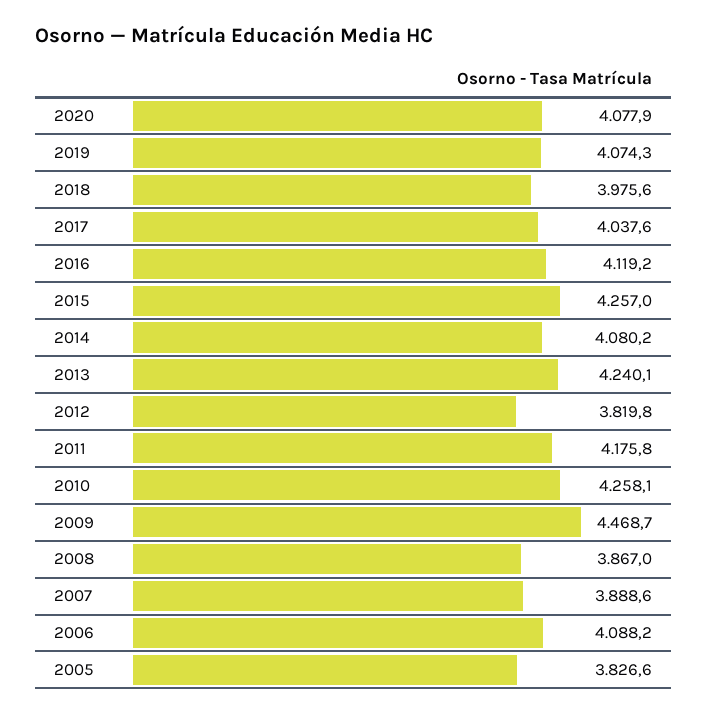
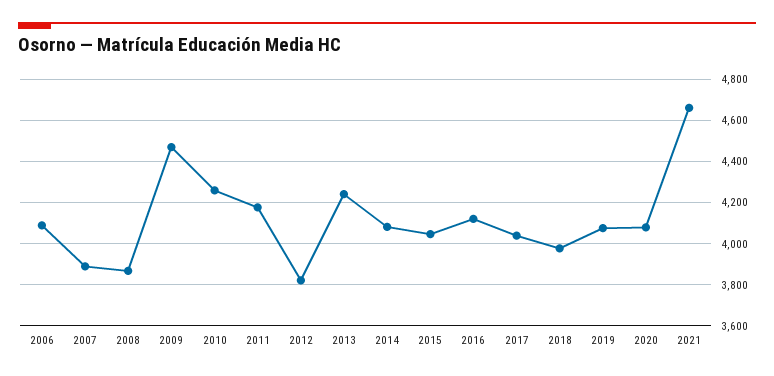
2015: 4257 -> 4050
2005: 3826.6 -> none
2021: none -> 4650

